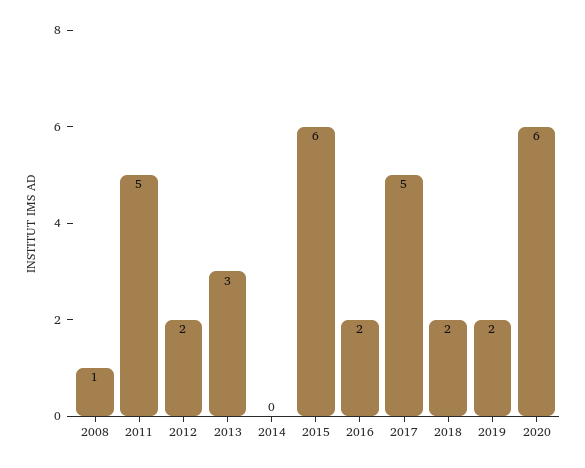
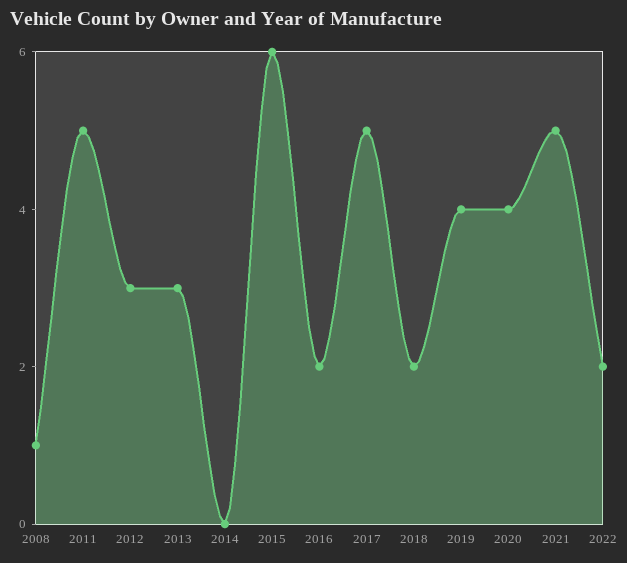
2012: 2 -> 3
2019: 2 -> 4
2020: 6 -> 4
2021: none -> 5
2022: none -> 2

